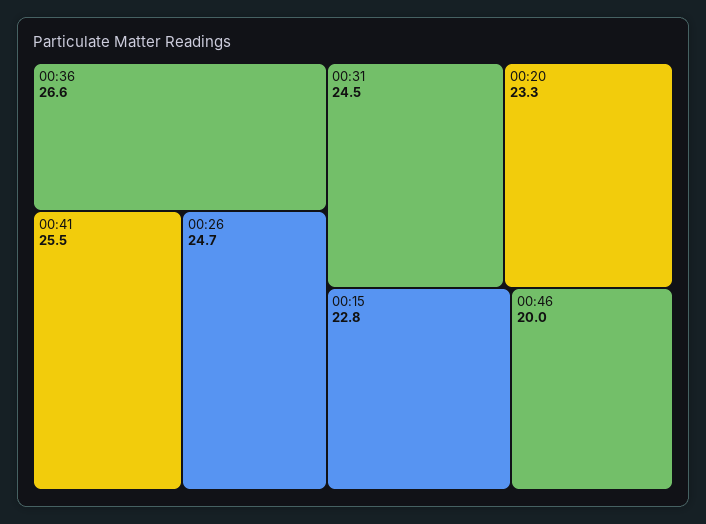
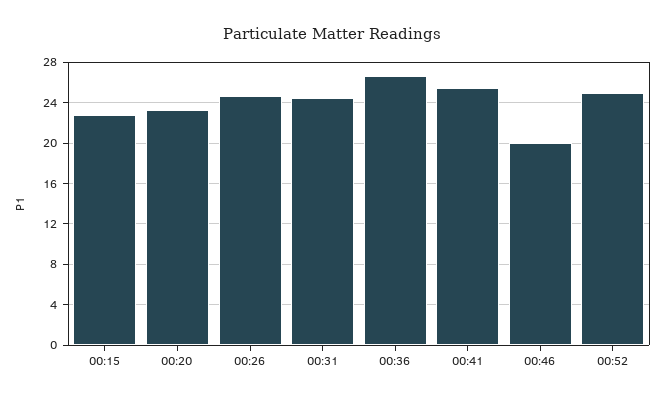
00:52: none -> 25

